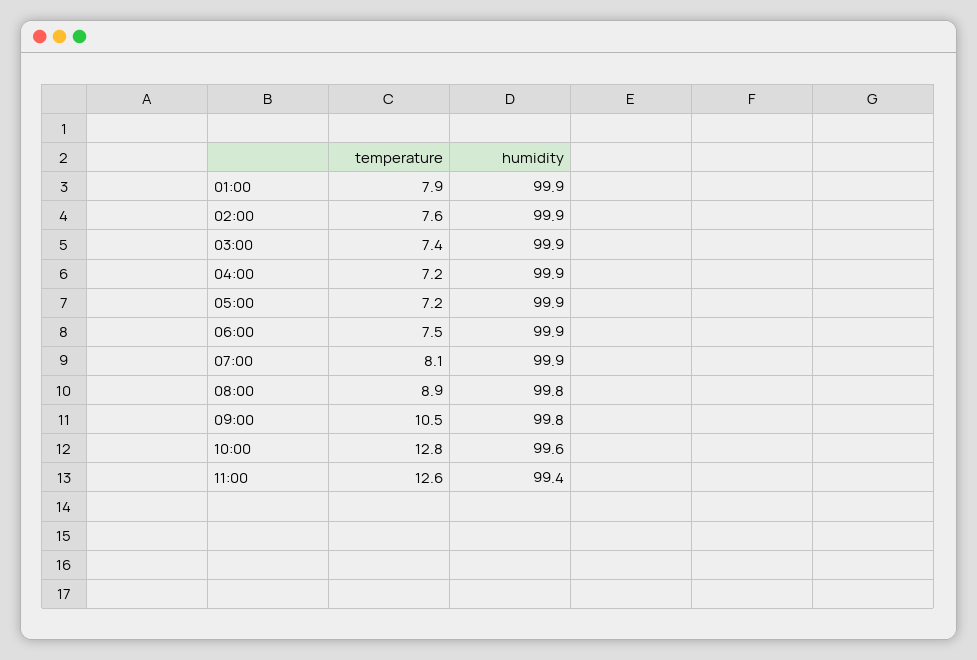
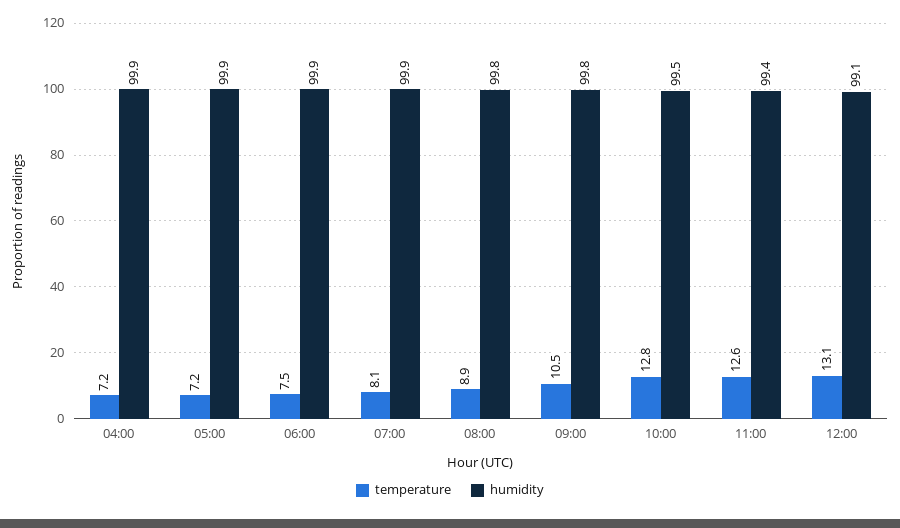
temperature, 01:00: 7.9 -> none
humidity, 01:00: 99.9 -> none
temperature, 02:00: 7.6 -> none
humidity, 02:00: 99.9 -> none
temperature, 03:00: 7.4 -> none
humidity, 03:00: 99.9 -> none
humidity, 10:00: 99.6 -> 99.5
temperature, 12:00: none -> 13.1
humidity, 12:00: none -> 99.1

